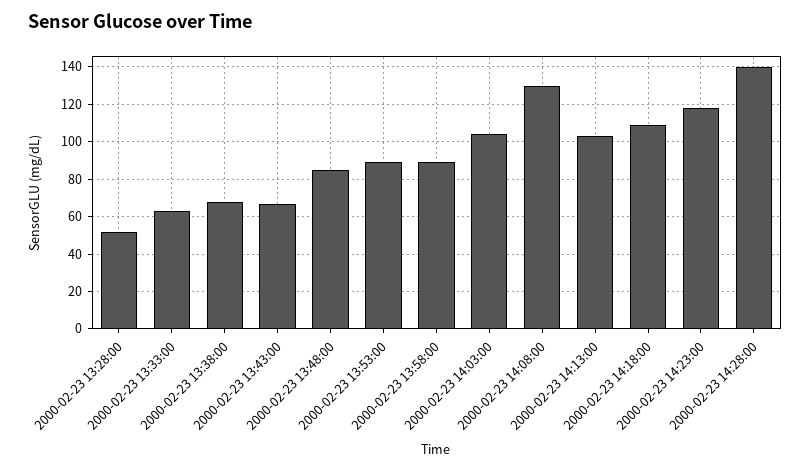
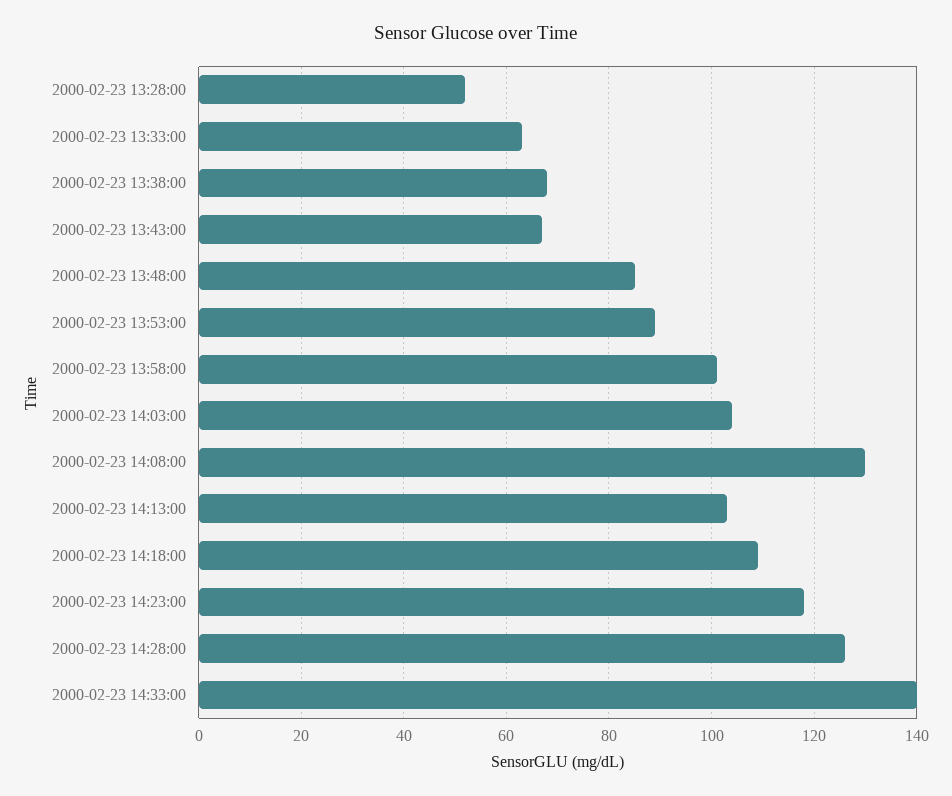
2000-02-23 13:58:00: 90 -> 100
2000-02-23 14:28:00: 140 -> 125
2000-02-23 14:33:00: none -> 140

